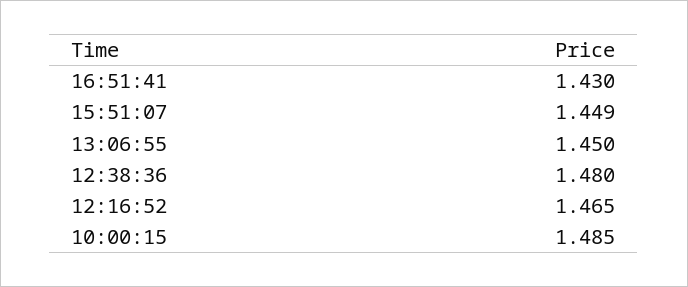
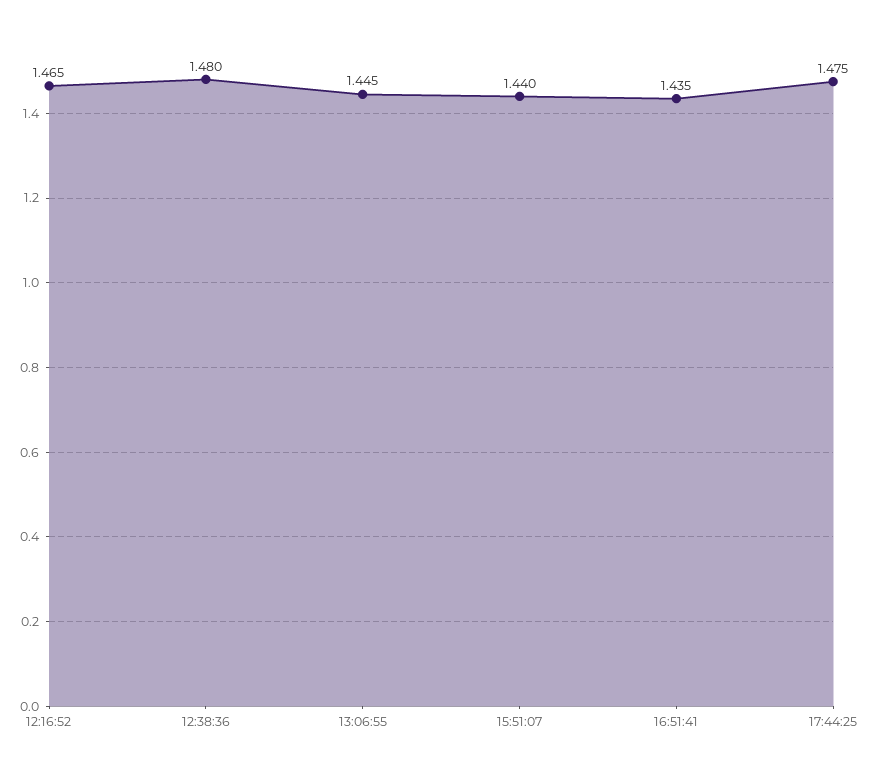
16:51:41: 1.43 -> 1.435
15:51:07: 1.449 -> 1.44
13:06:55: 1.45 -> 1.445
10:00:15: 1.485 -> none
17:44:25: none -> 1.475

